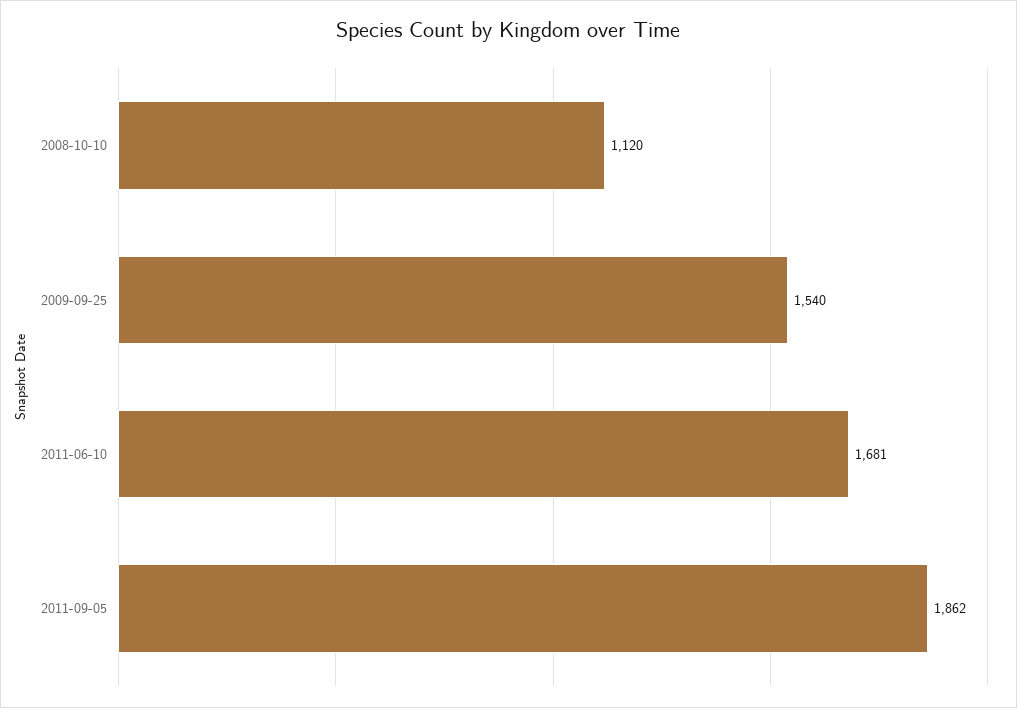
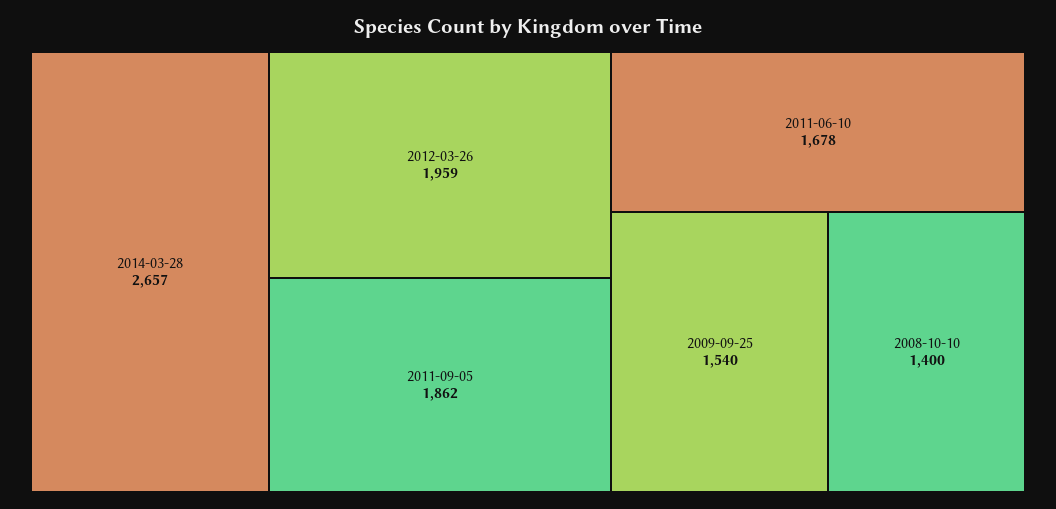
2008-10-10: 1120 -> 1400
2011-06-10: 1681 -> 1678
2014-03-28: none -> 2657
2012-03-26: none -> 1959

